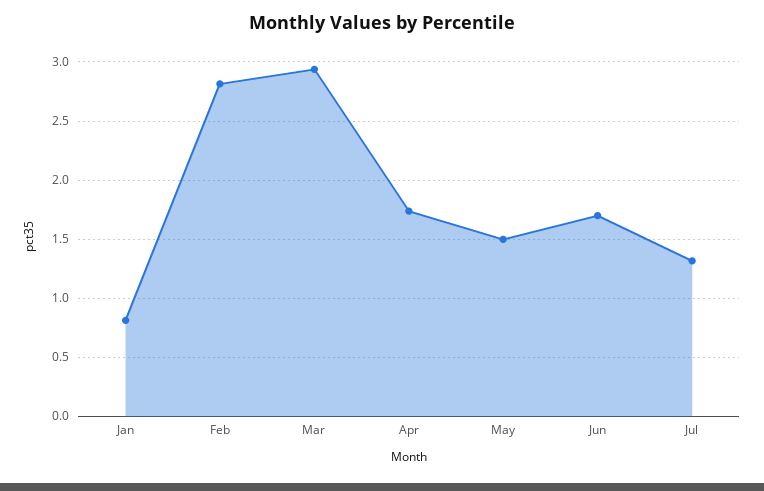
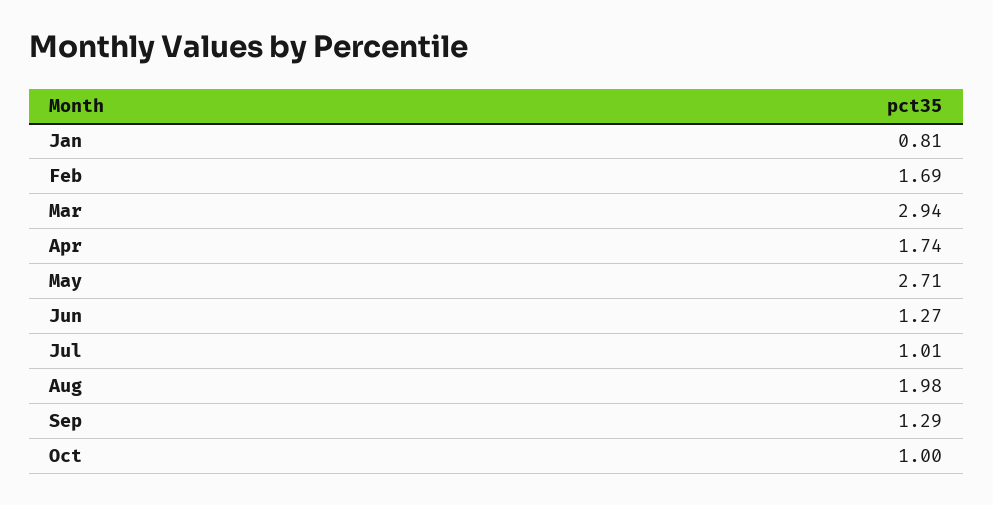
Feb: 2.8 -> 1.69
May: 1.5 -> 2.71
Jun: 1.7 -> 1.27
Jul: 1.3 -> 1.01
Aug: none -> 1.98
Sep: none -> 1.29
Oct: none -> 1

